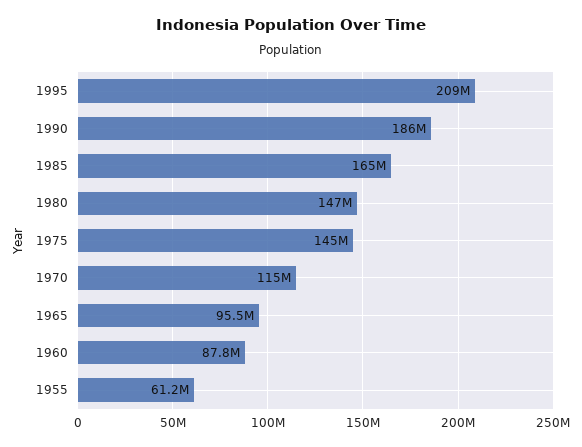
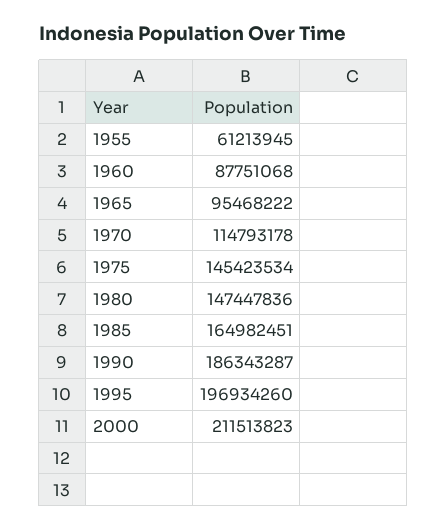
1995: 209000000 -> 196934260
2000: none -> 211513823

